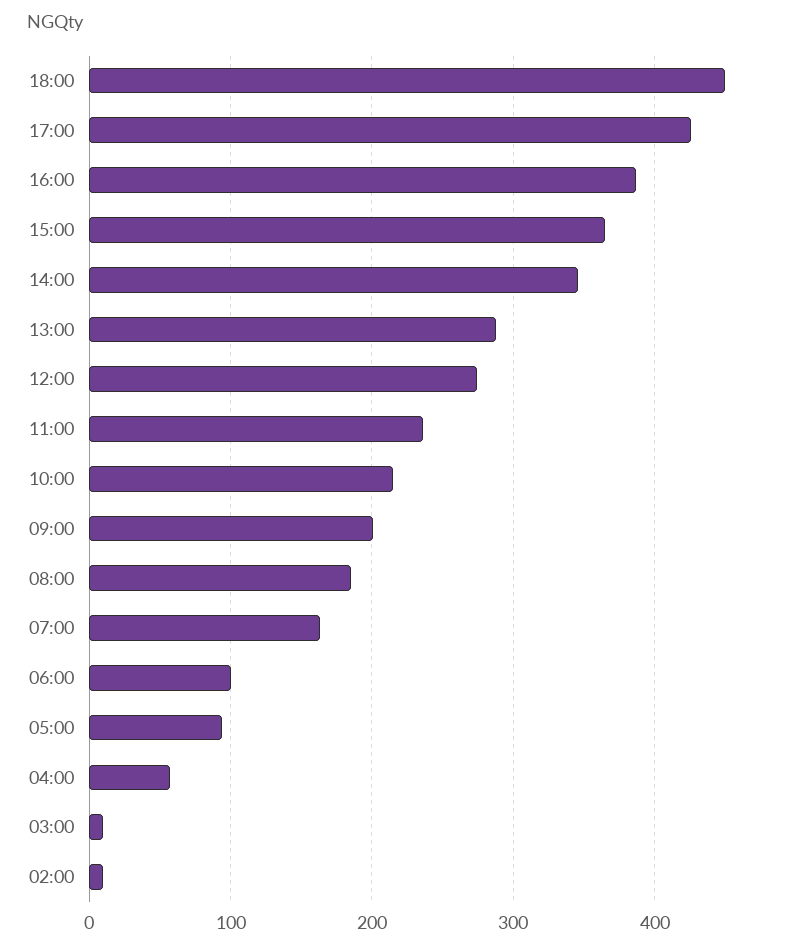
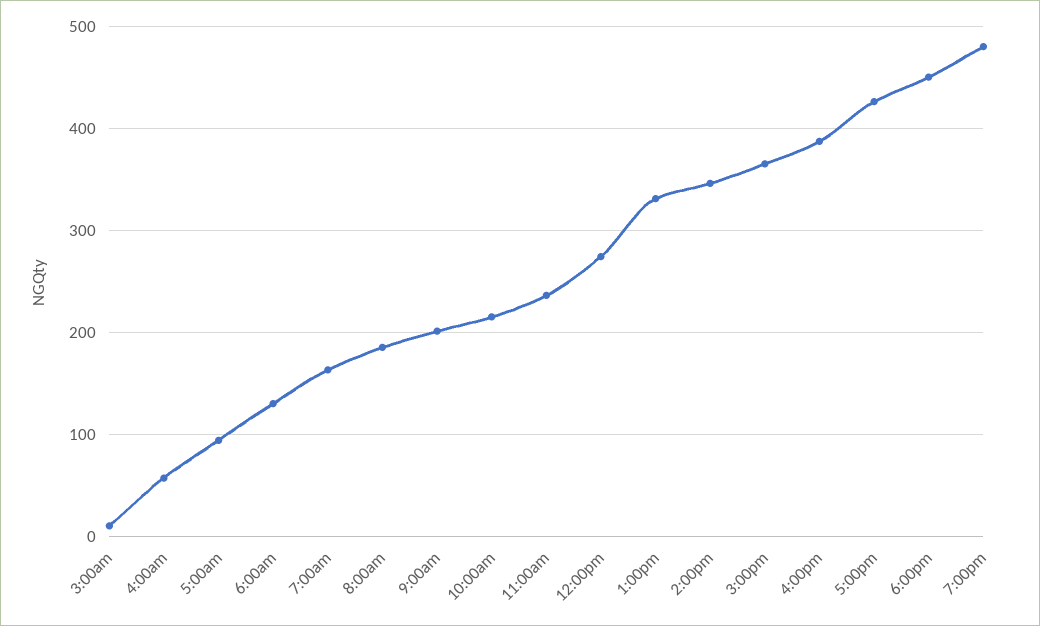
13:00: 290 -> 330
06:00: 100 -> 130
02:00: 10 -> none
7:00pm: none -> 480

